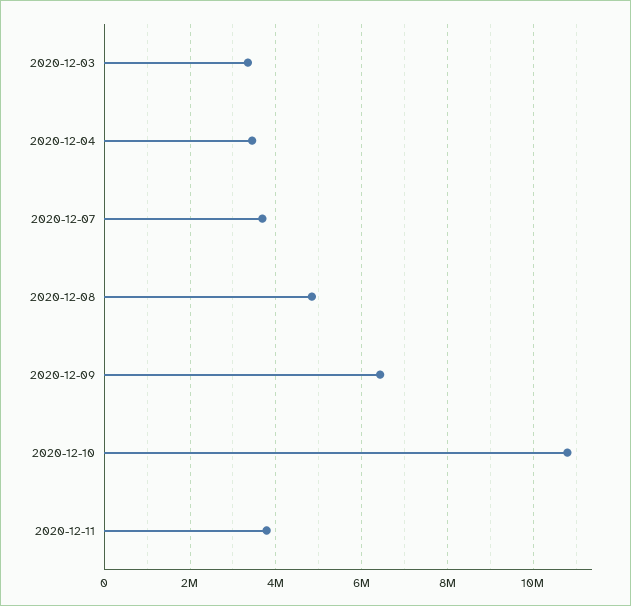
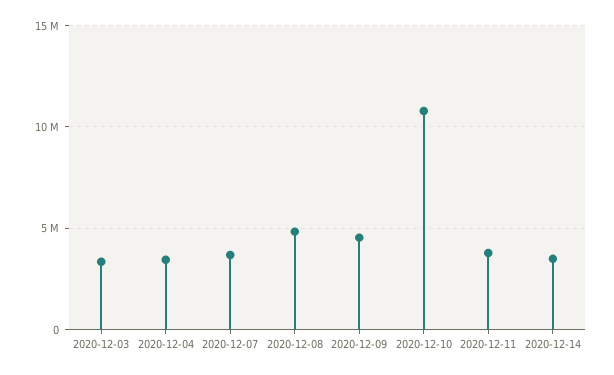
2020-12-09: 6400000 -> 4500000
2020-12-14: none -> 3500000

